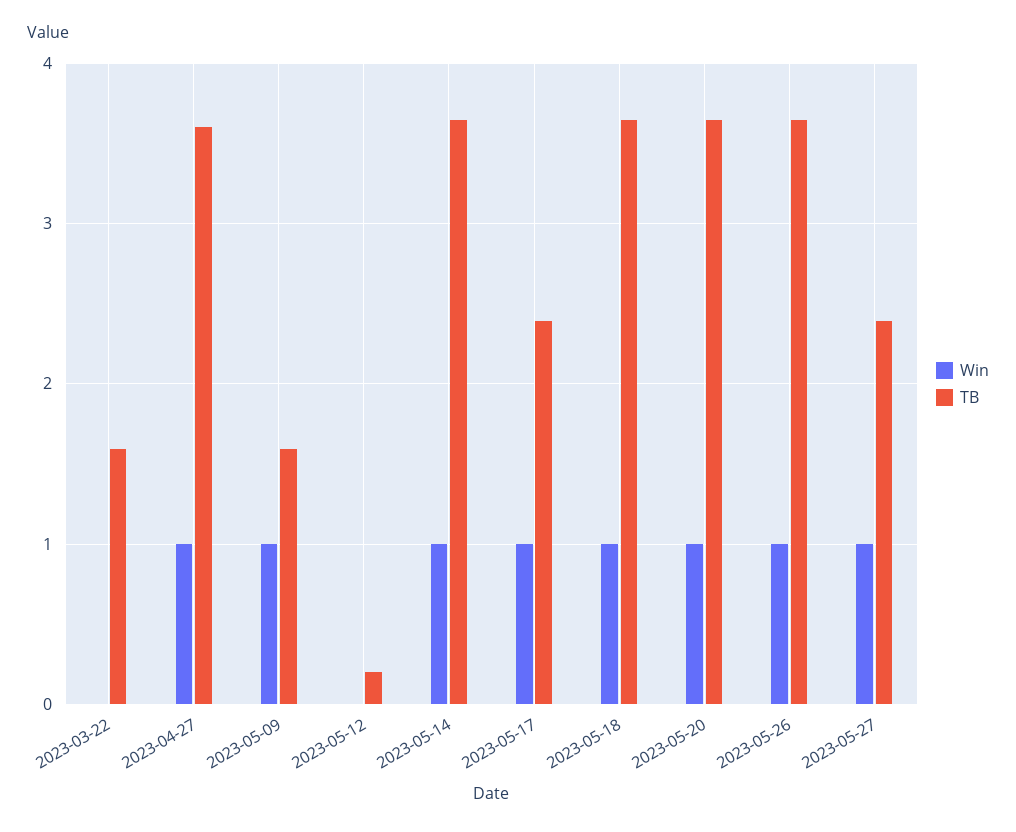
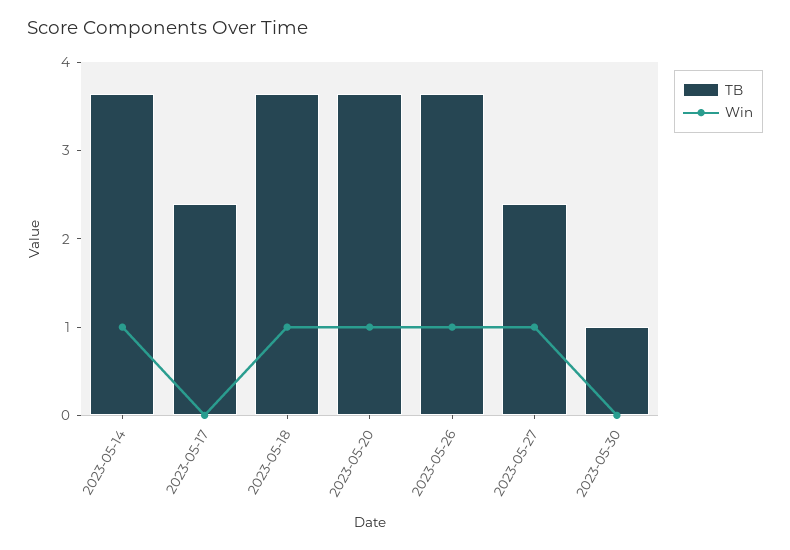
Win, 2023-03-22: 0 -> none
TB, 2023-03-22: 1.6 -> none
Win, 2023-04-27: 1 -> none
TB, 2023-04-27: 3.6 -> none
Win, 2023-05-09: 1 -> none
TB, 2023-05-09: 1.6 -> none
Win, 2023-05-12: 0 -> none
TB, 2023-05-12: 0.2 -> none
Win, 2023-05-17: 1 -> 0
TB, 2023-05-30: none -> 1
Win, 2023-05-30: none -> 0

